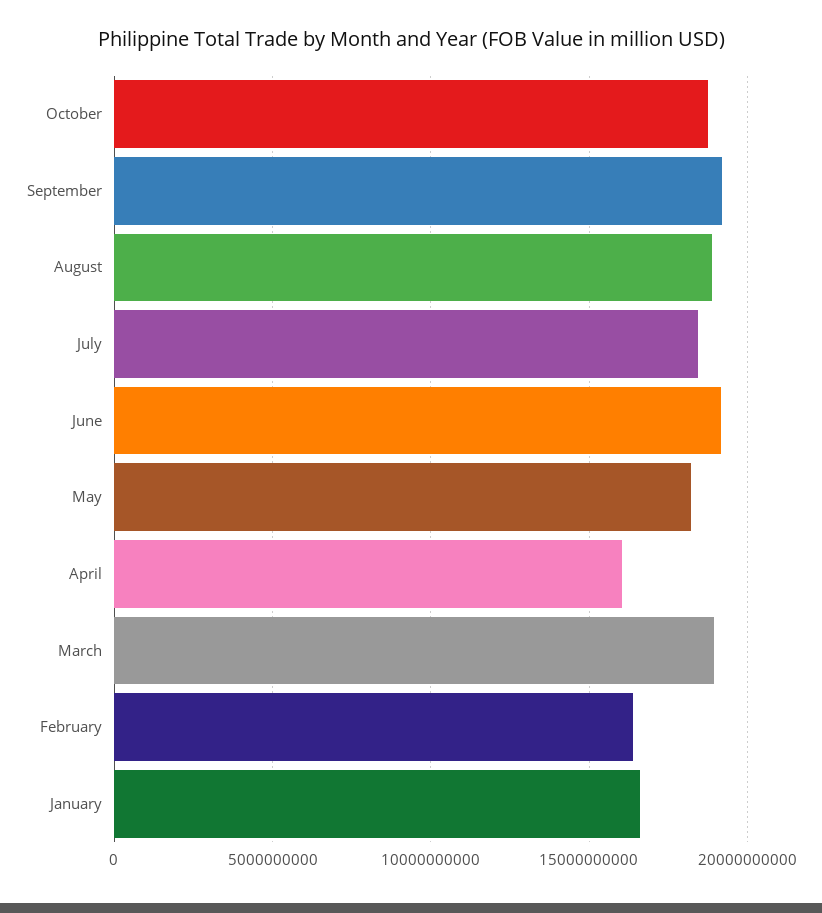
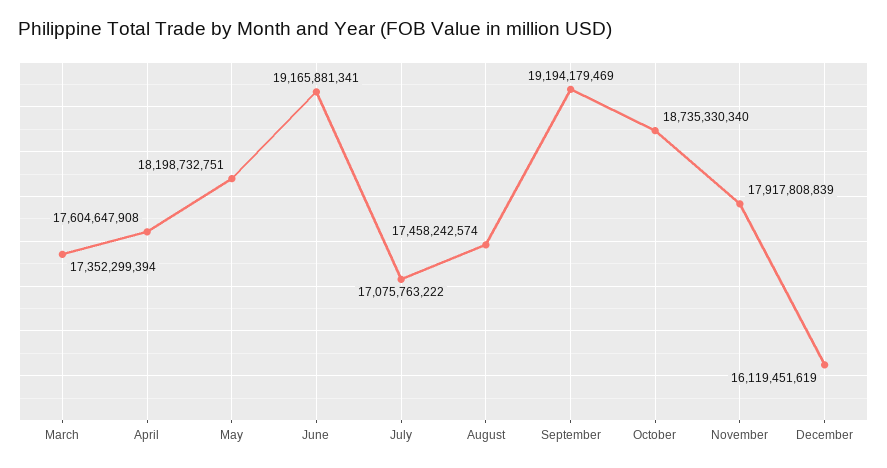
August: 19000000000 -> 17458242574
July: 18500000000 -> 17075763222
April: 16000000000 -> 17604647908
March: 19000000000 -> 17352299394
February: 16500000000 -> none
January: 16500000000 -> none
November: none -> 17917808839
December: none -> 16119451619

